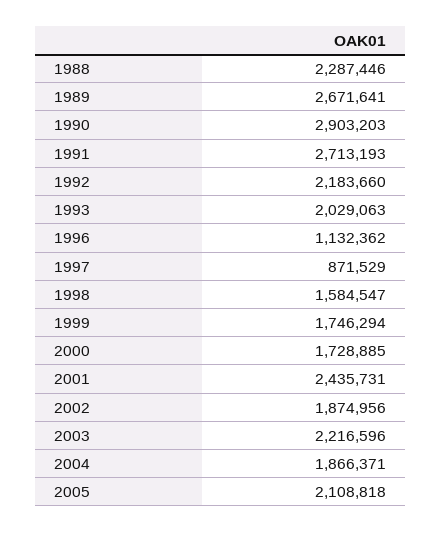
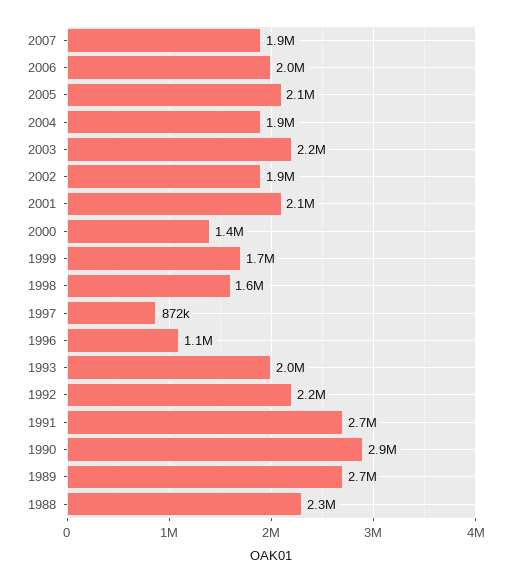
2000: 1728885 -> 1400000
2001: 2435731 -> 2100000
2007: none -> 1900000
2006: none -> 2000000

